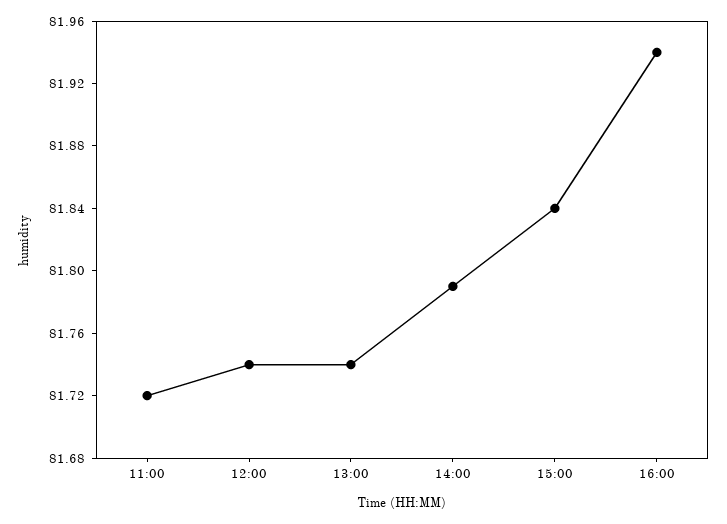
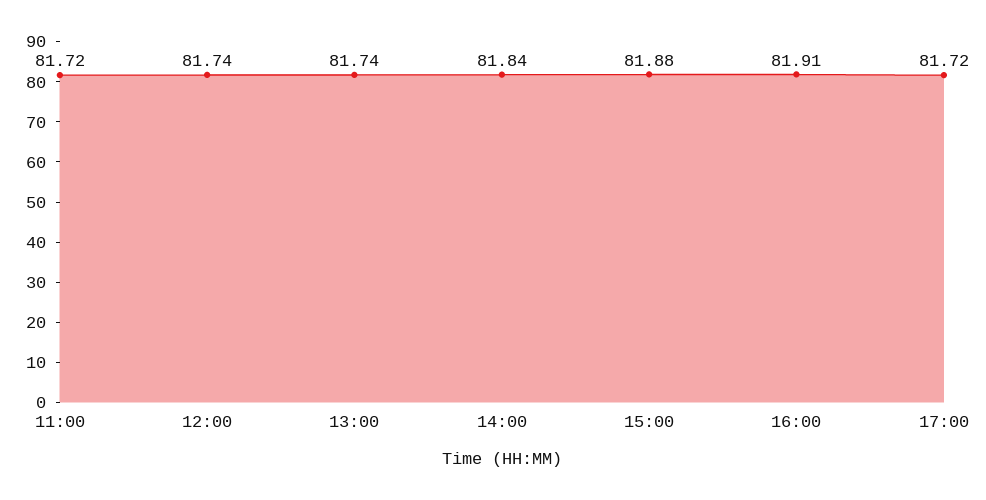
14:00: 81.79 -> 81.84
15:00: 81.84 -> 81.88
16:00: 81.94 -> 81.91
17:00: none -> 81.72

